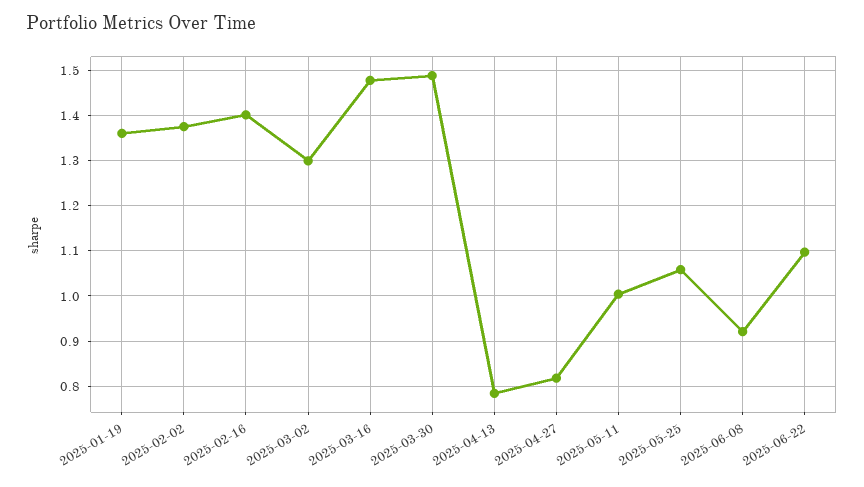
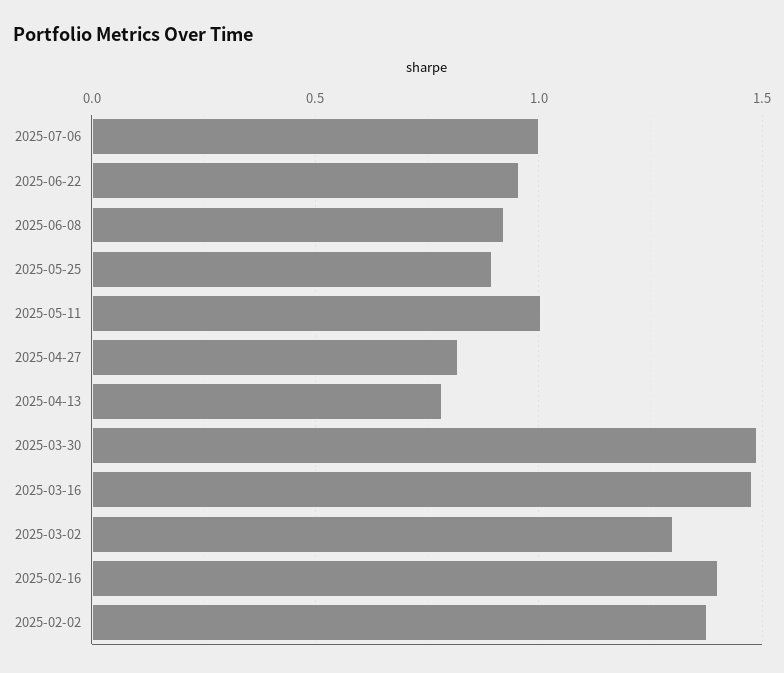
2025-01-19: 1.36 -> none
2025-05-25: 1.06 -> 0.9
2025-06-22: 1.1 -> 0.95
2025-07-06: none -> 1

